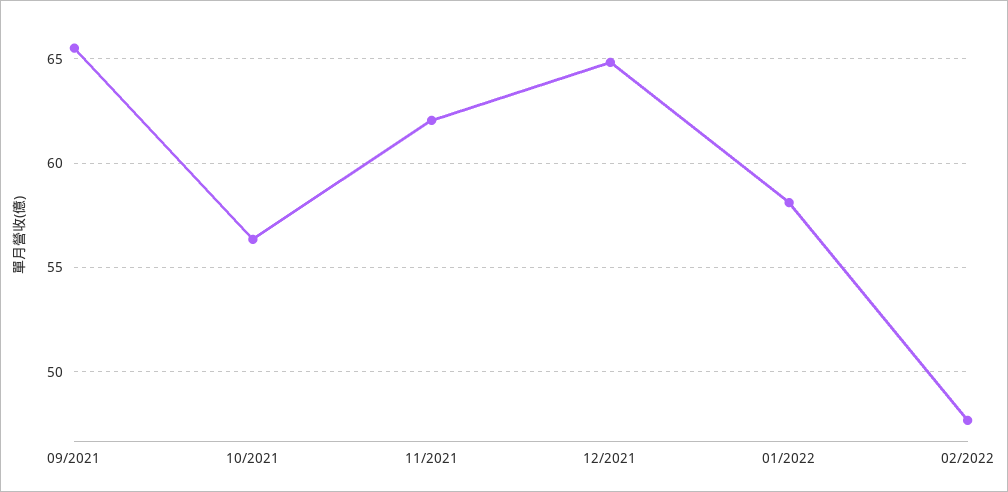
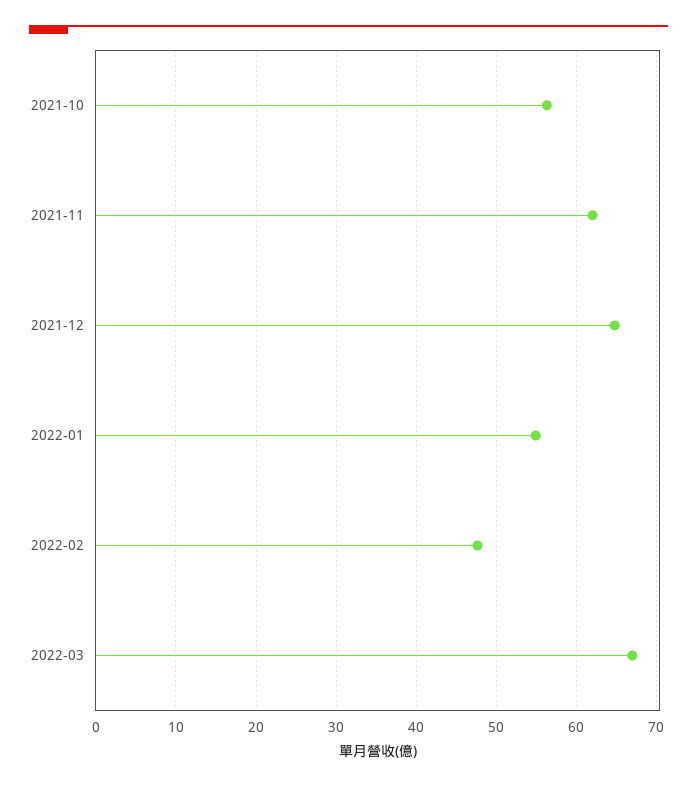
09/2021: 65.5 -> none
01/2022: 58 -> 55
2022-03: none -> 67

